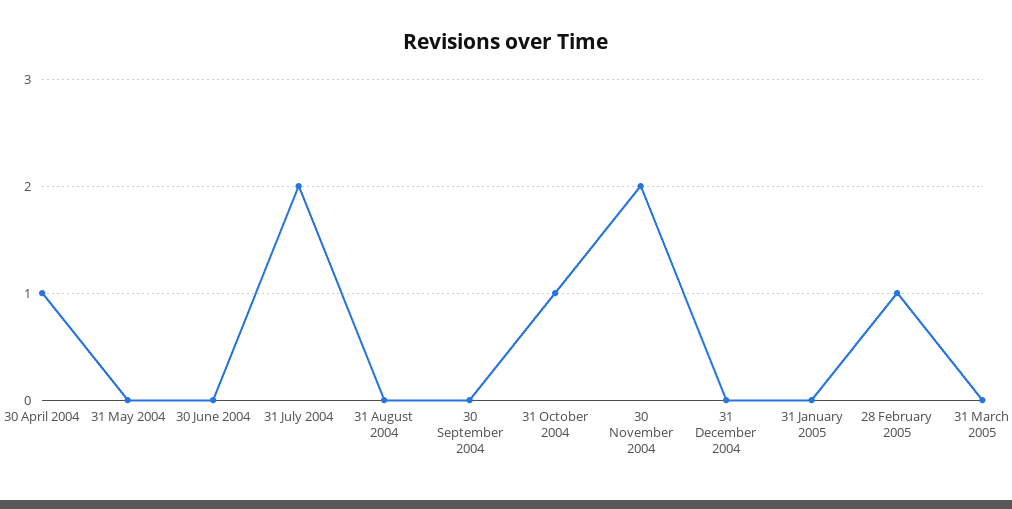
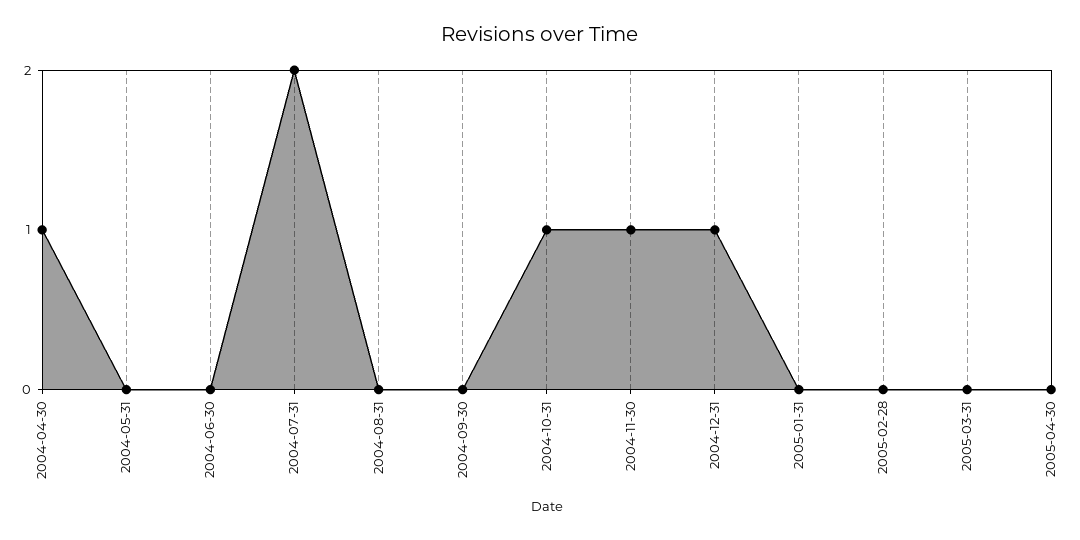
30 November 2004: 2 -> 1
31 December 2004: 0 -> 1
28 February 2005: 1 -> 0
2005-04-30: none -> 0

